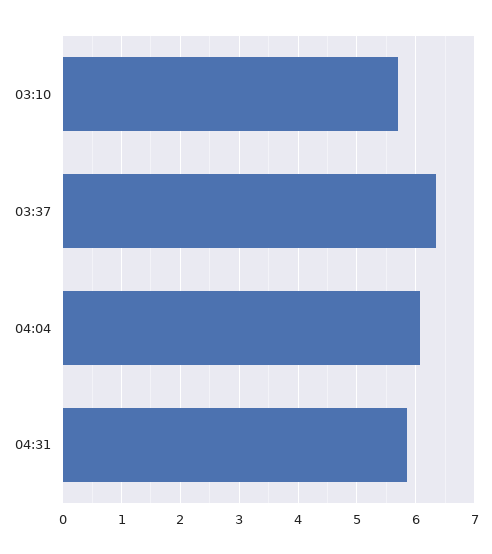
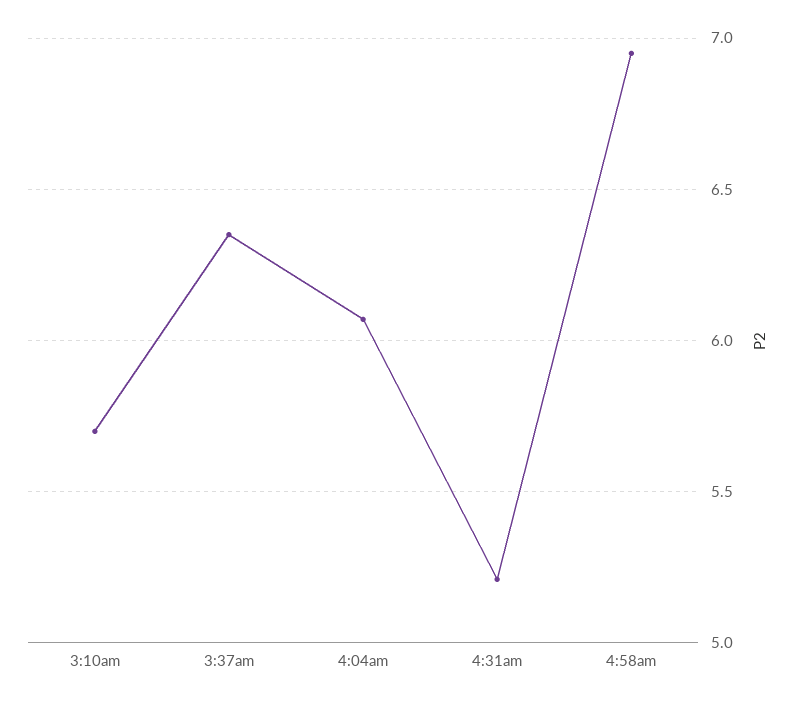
04:31: 5.8 -> 5.2
4:58am: none -> 6.95

